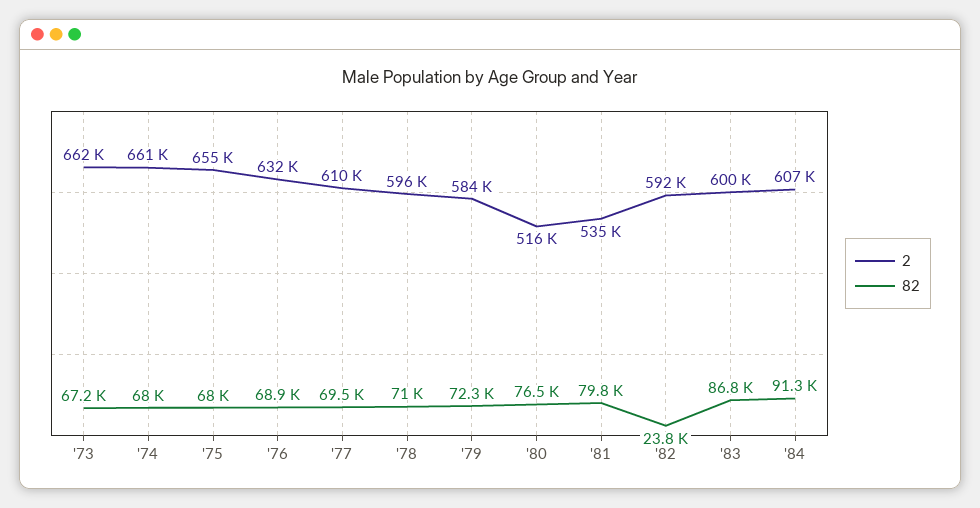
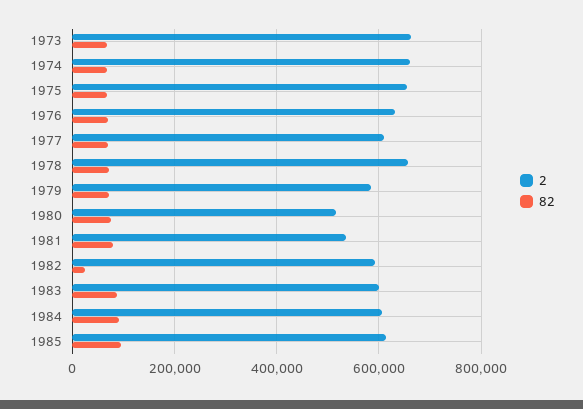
2, '78: 596000 -> 660000
2, 1985: none -> 620000
82, 1985: none -> 100000

